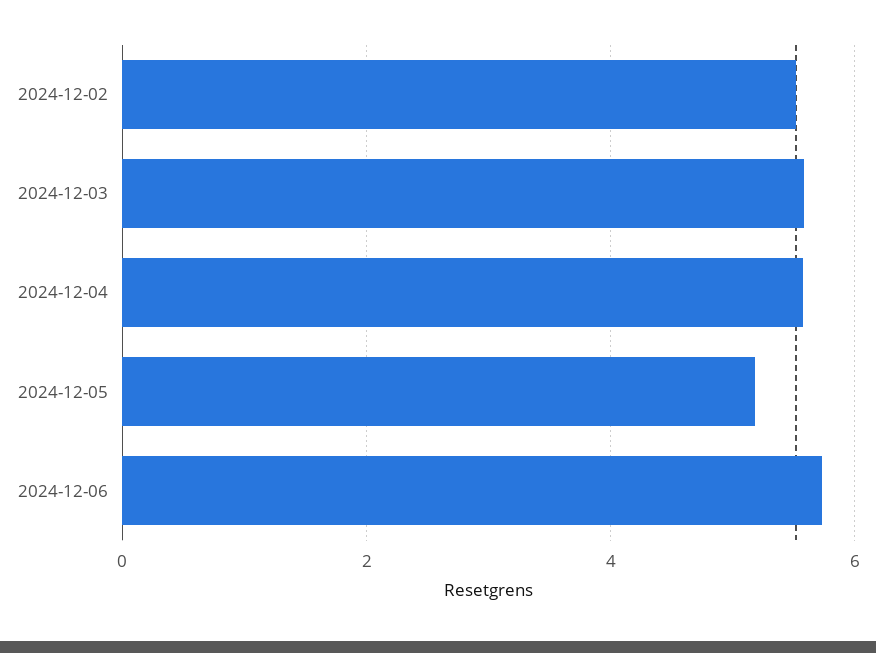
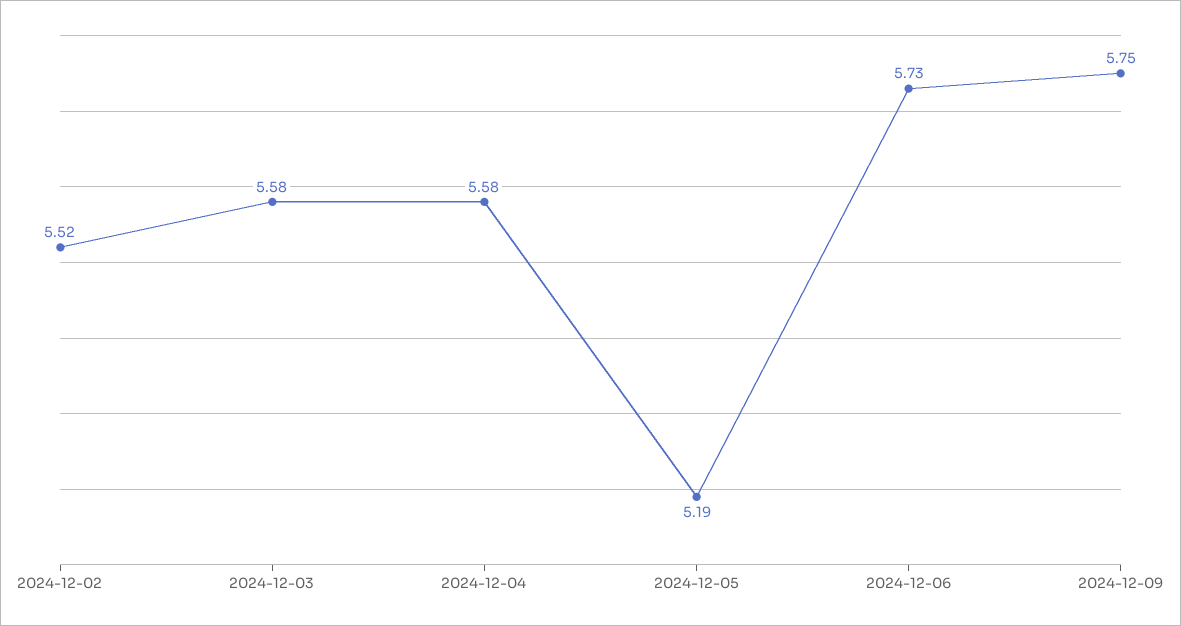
2024-12-09: none -> 5.75

